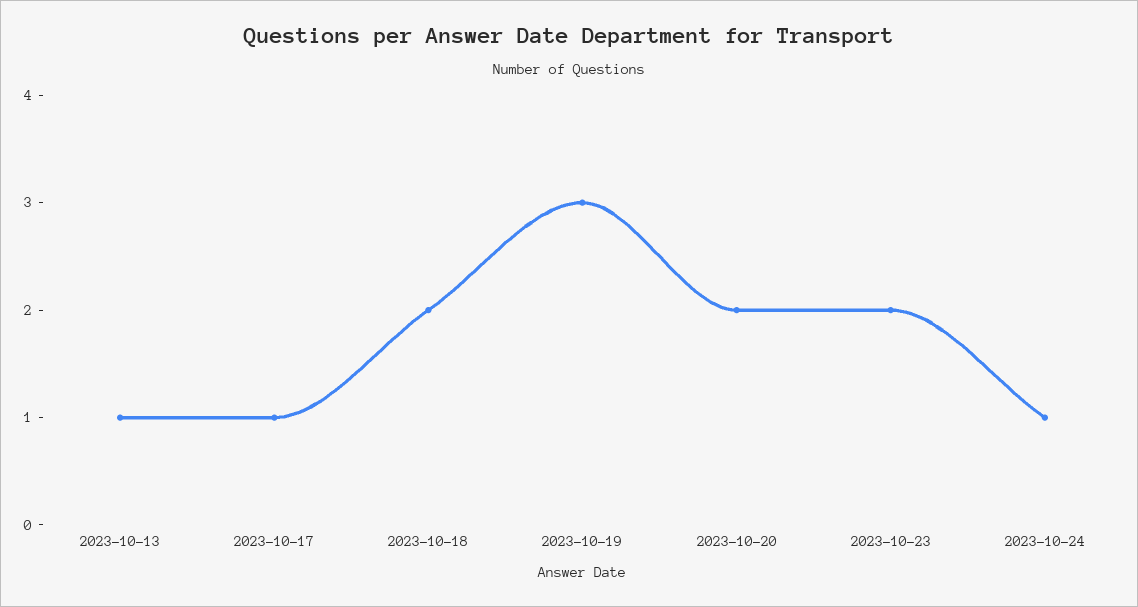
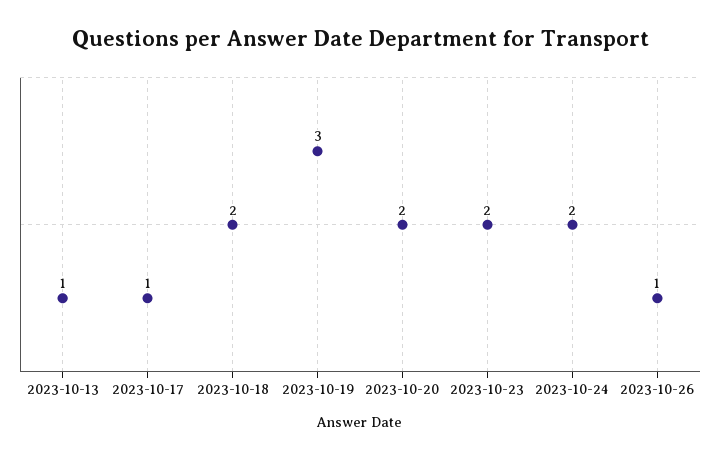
2023-10-24: 1 -> 2
2023-10-26: none -> 1

